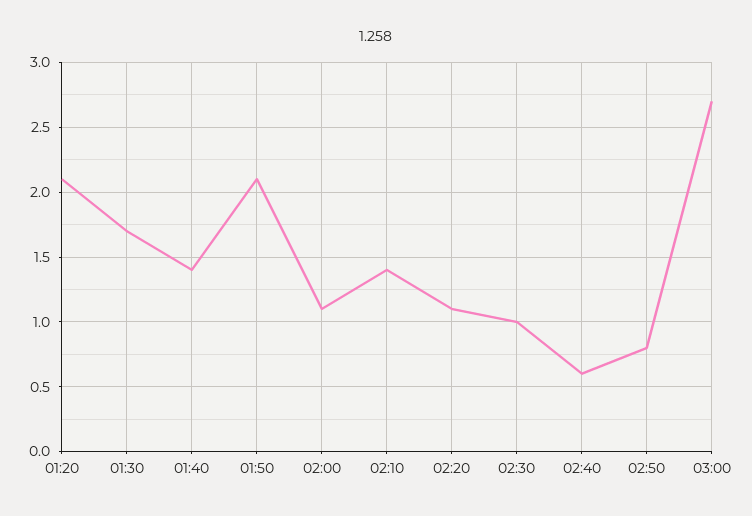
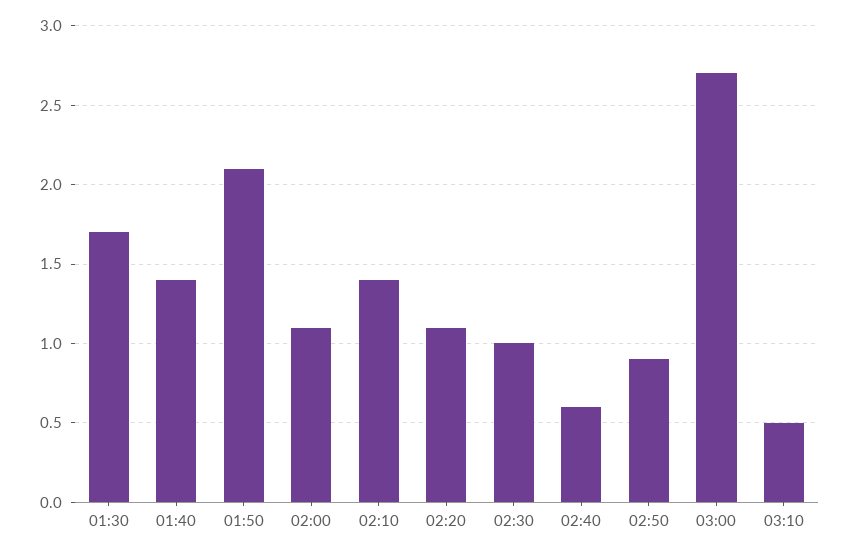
01:20: 2.1 -> none
02:50: 0.8 -> 0.9
03:10: none -> 0.5

